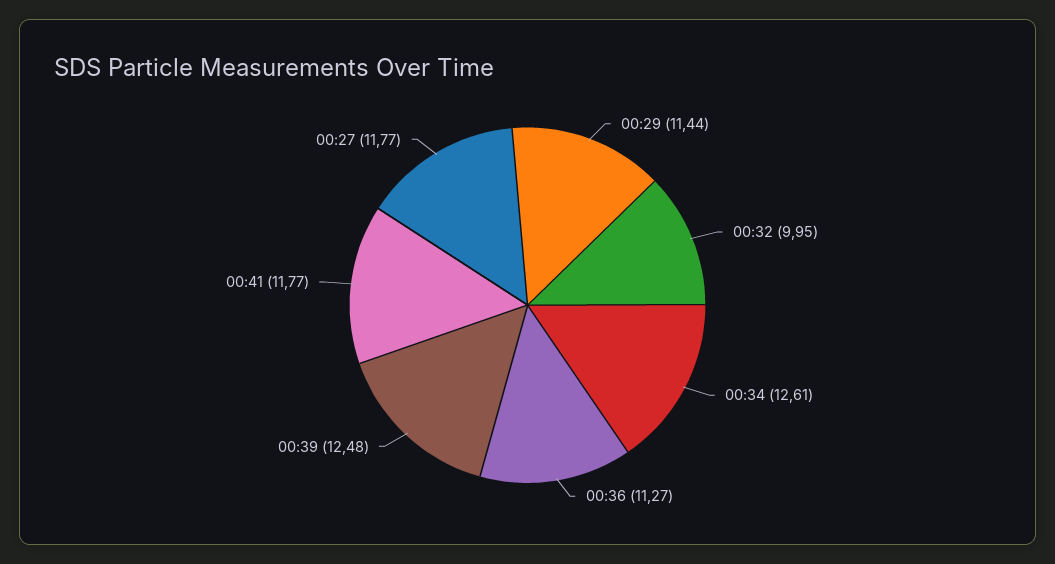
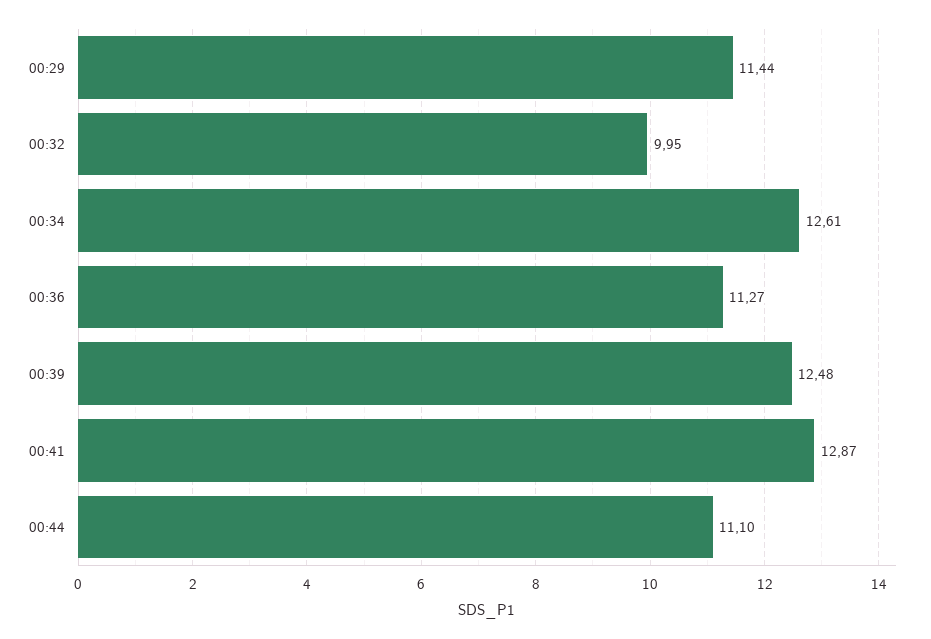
00:41: 11.77 -> 12.87
00:27: 11.77 -> none
00:44: none -> 11.1

